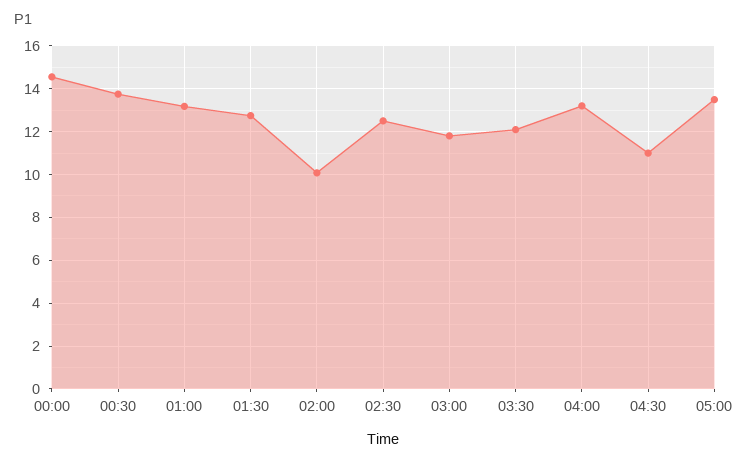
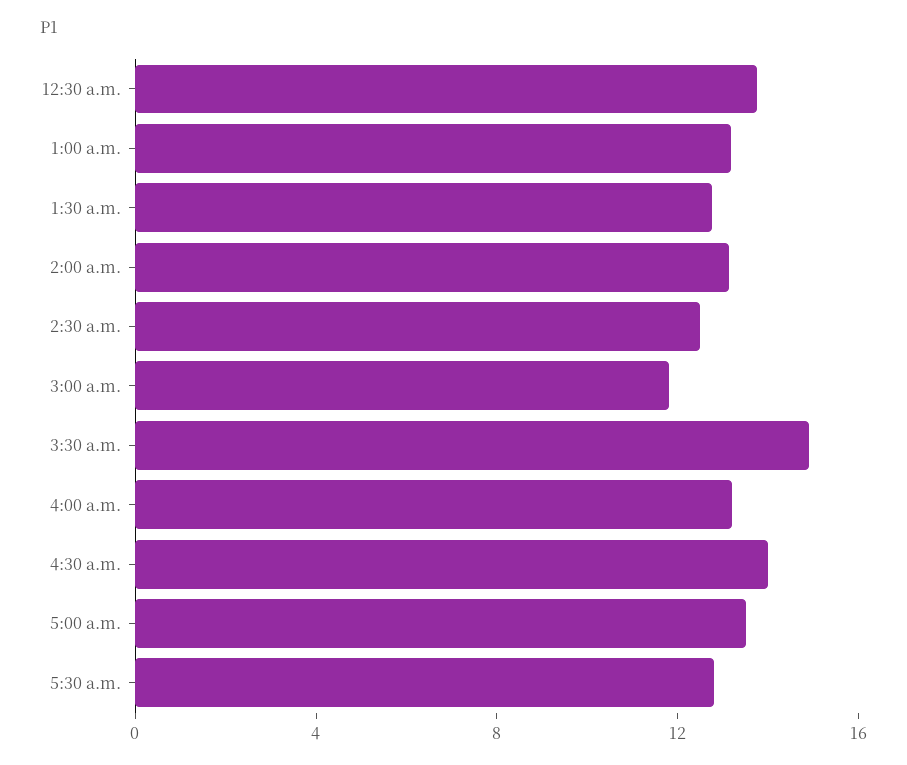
00:00: 14.5 -> none
02:00: 10 -> 13
03:30: 12 -> 15
04:30: 11 -> 14
5:30 a.m.: none -> 13

